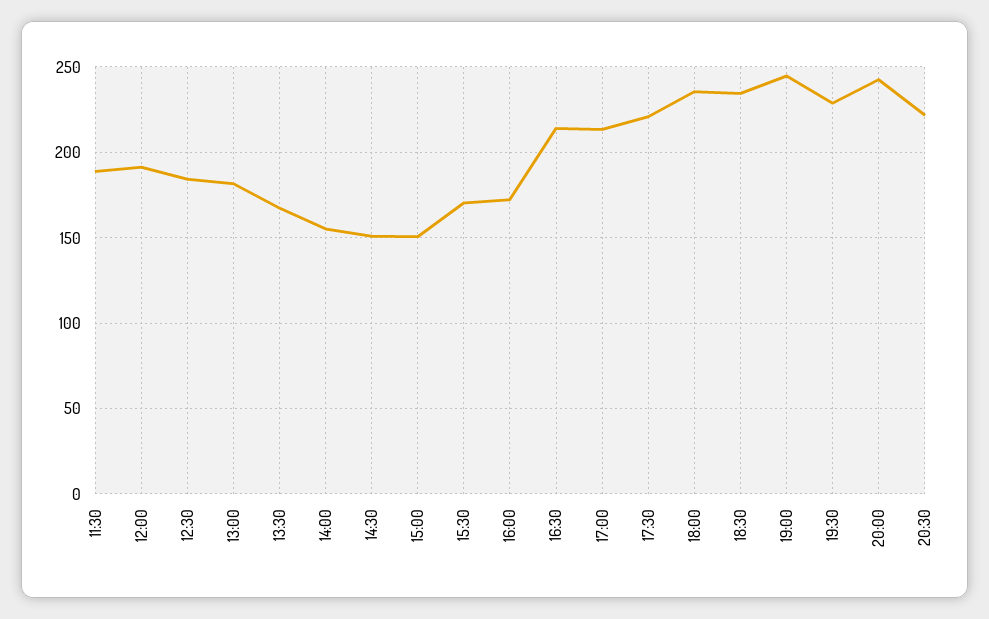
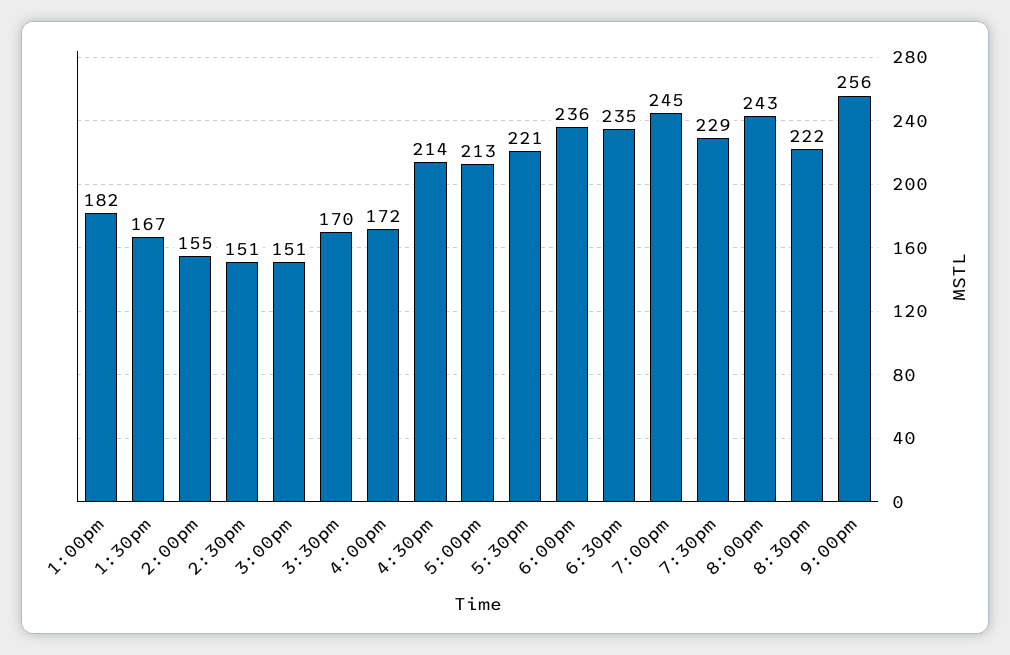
11:30: 190 -> none
12:00: 190 -> none
12:30: 185 -> none
9:00pm: none -> 256

